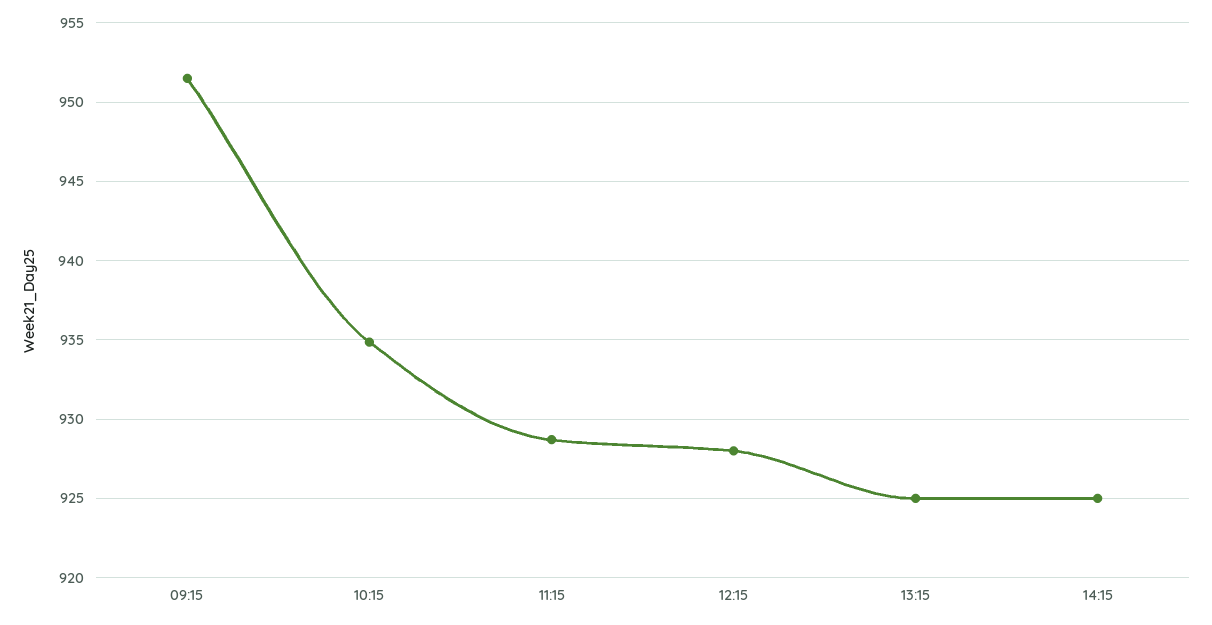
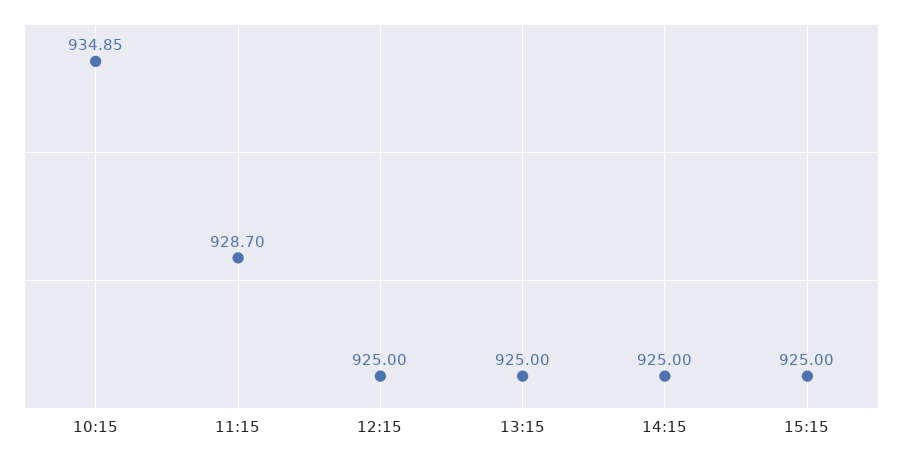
09:15: 951.5 -> none
12:15: 928 -> 925
15:15: none -> 925

